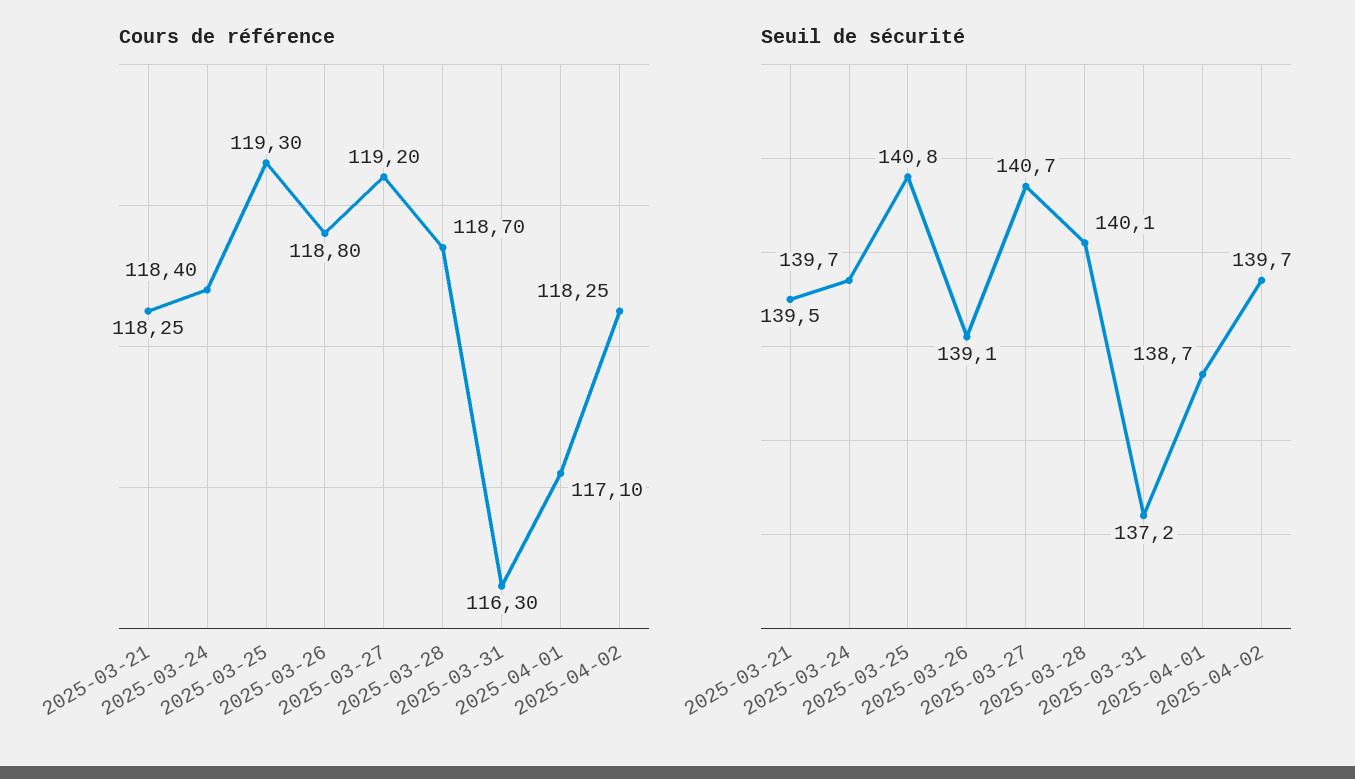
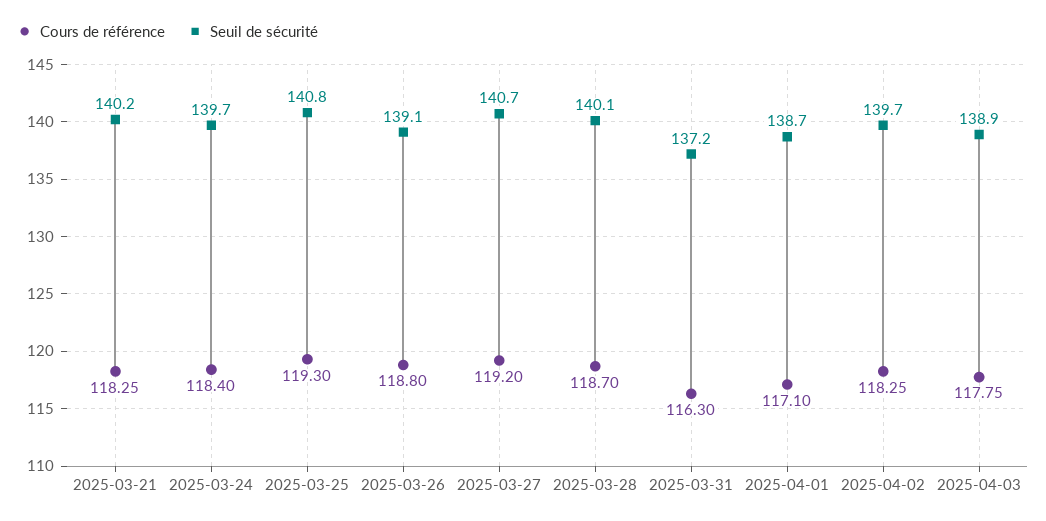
Seuil de sécurité, 2025-03-21: 139.5 -> 140.2
Cours de référence, 2025-04-03: none -> 117.75
Seuil de sécurité, 2025-04-03: none -> 138.9

